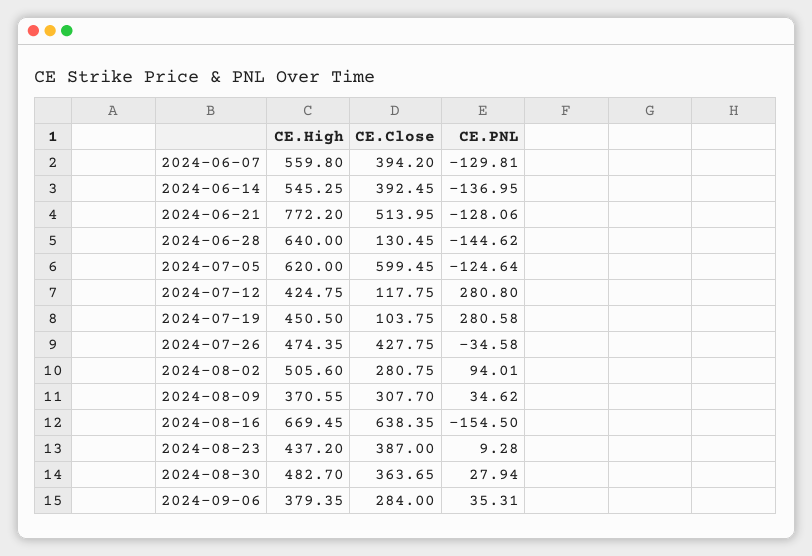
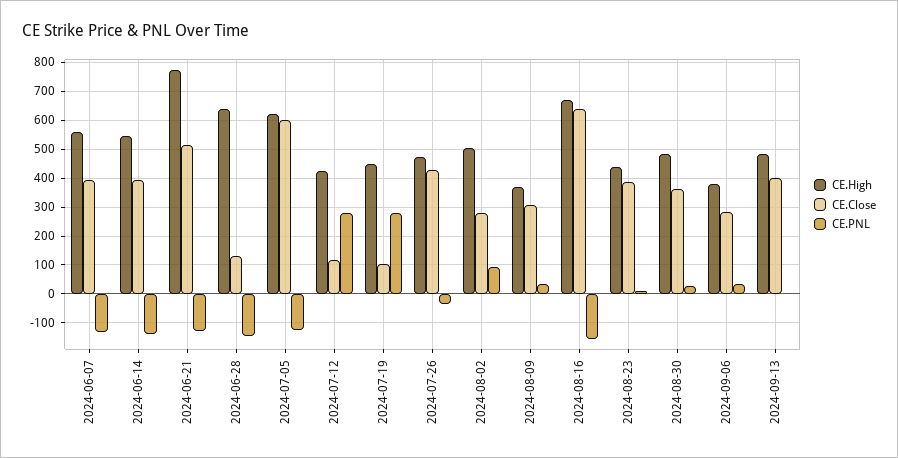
CE.High, 2024-09-13: none -> 475
CE.Close, 2024-09-13: none -> 400
CE.PNL, 2024-09-13: none -> 0

